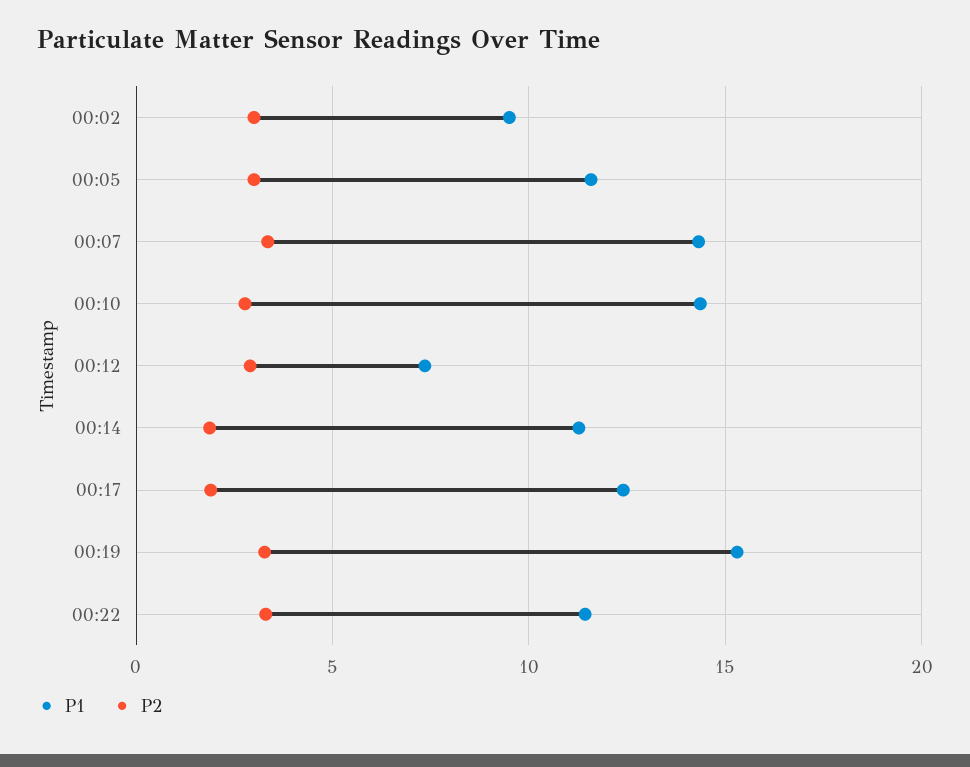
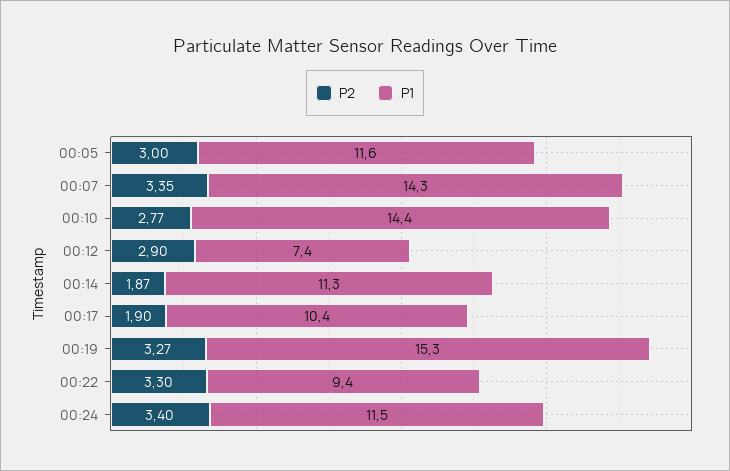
P1, 00:02: 9.5 -> none
P2, 00:02: 3 -> none
P1, 00:17: 12.5 -> 10.4
P1, 00:22: 11.5 -> 9.4
P2, 00:24: none -> 3.4
P1, 00:24: none -> 11.5

